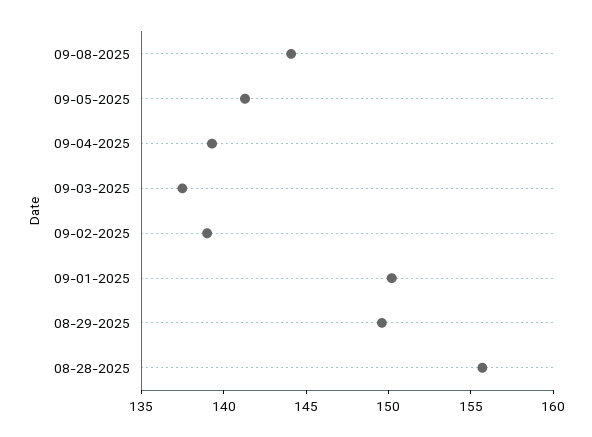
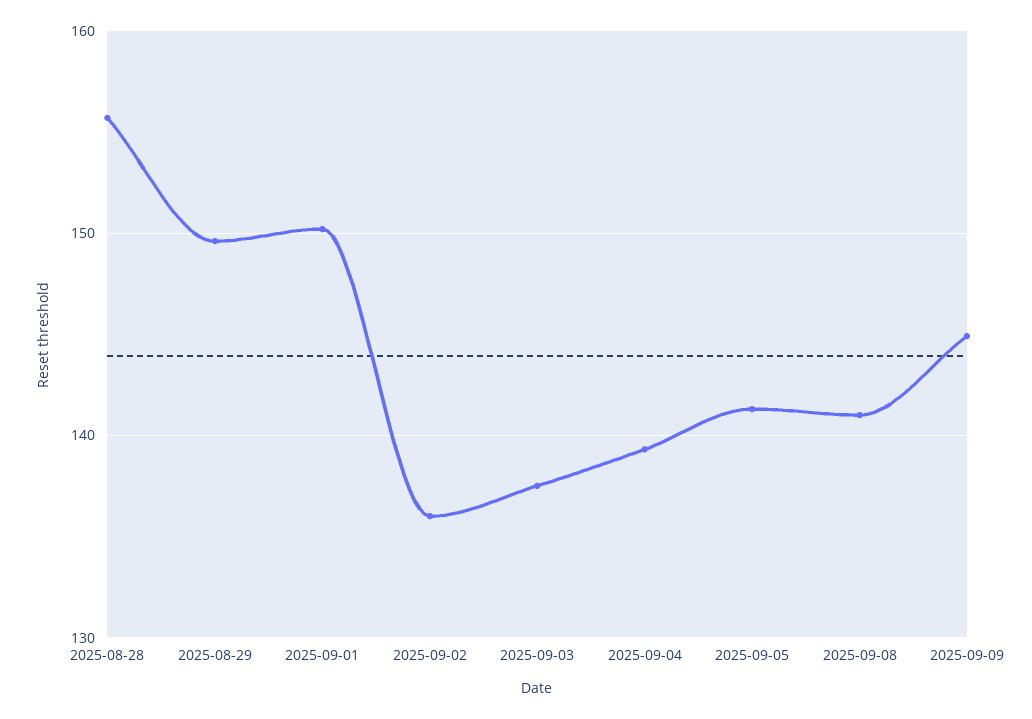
09-08-2025: 144 -> 141
09-02-2025: 139 -> 136
2025-09-09: none -> 145

